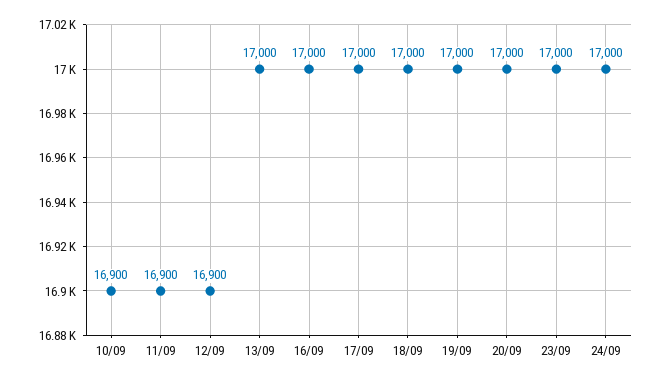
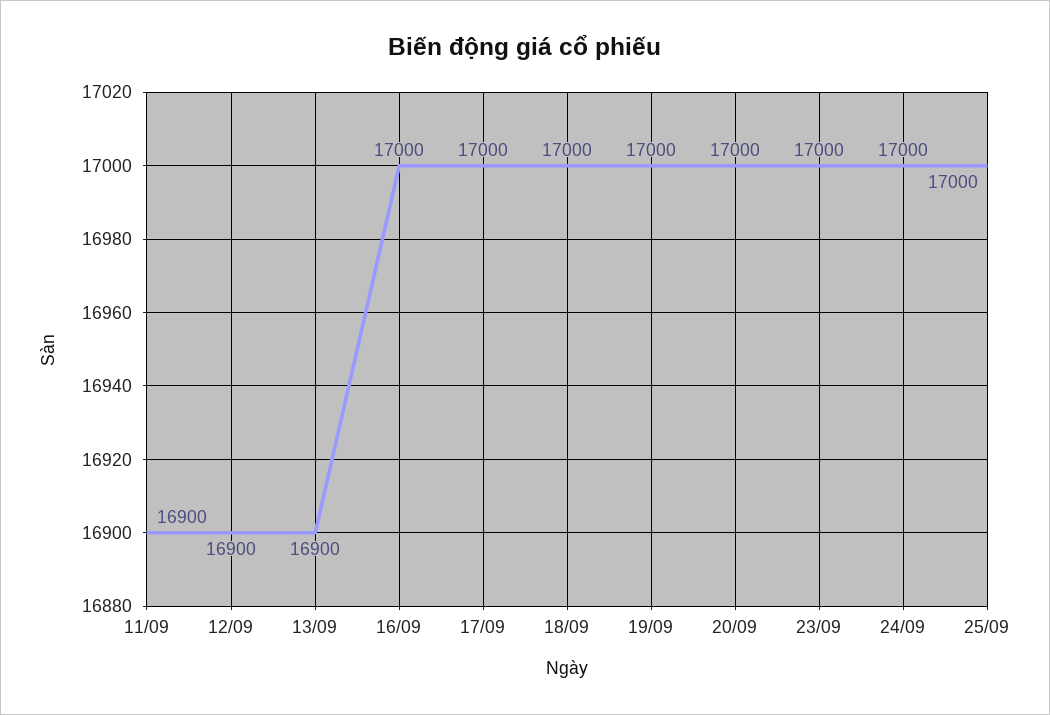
10/09: 16900 -> none
13/09: 17000 -> 16900
25/09: none -> 17000

